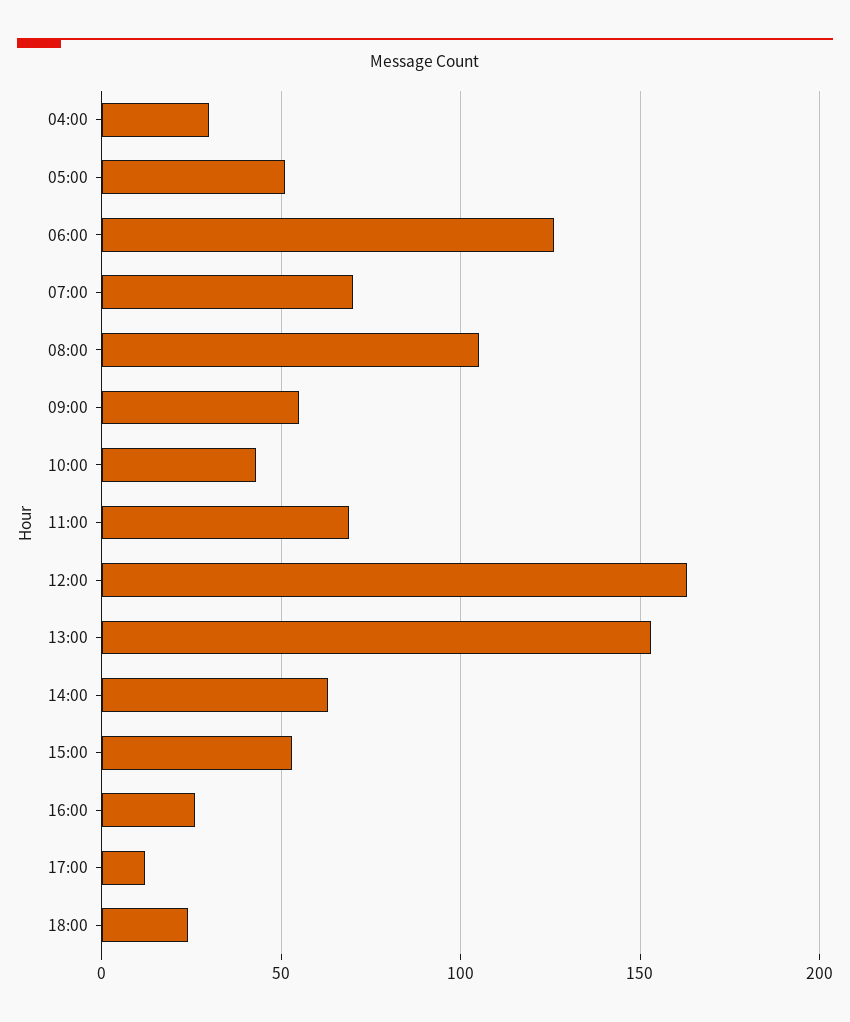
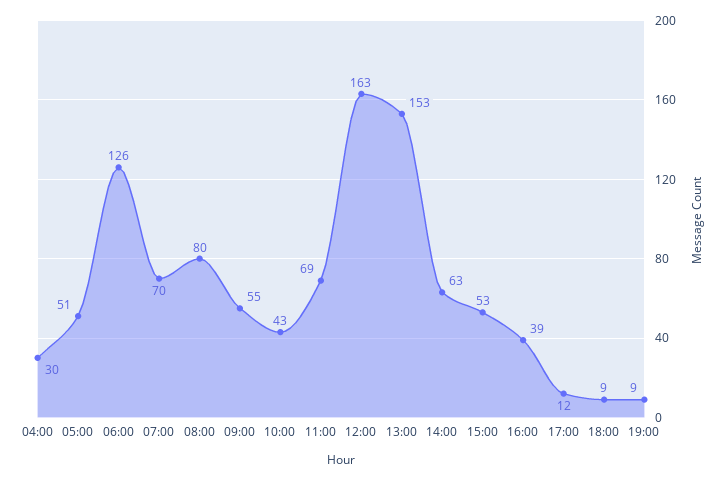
08:00: 105 -> 80
16:00: 25 -> 39
18:00: 25 -> 9
19:00: none -> 9

